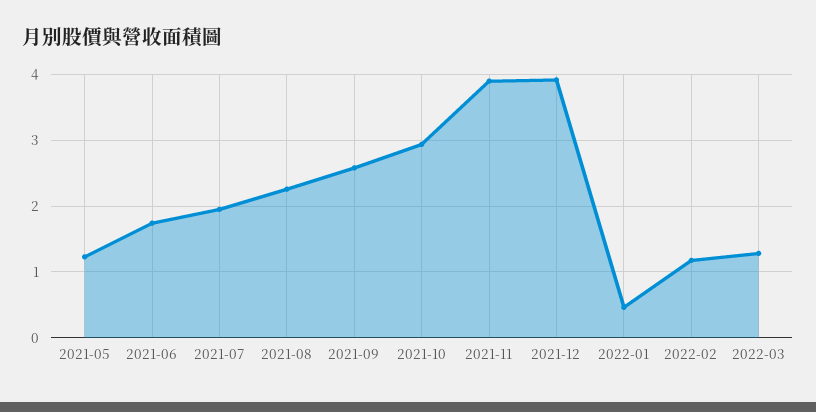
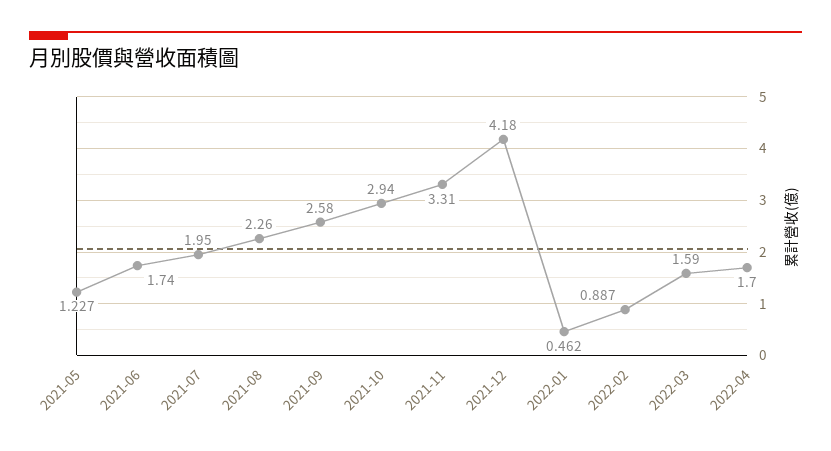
2021-11: 3.9 -> 3.31
2021-12: 3.9 -> 4.18
2022-02: 1.2 -> 0.887
2022-03: 1.3 -> 1.59
2022-04: none -> 1.7

